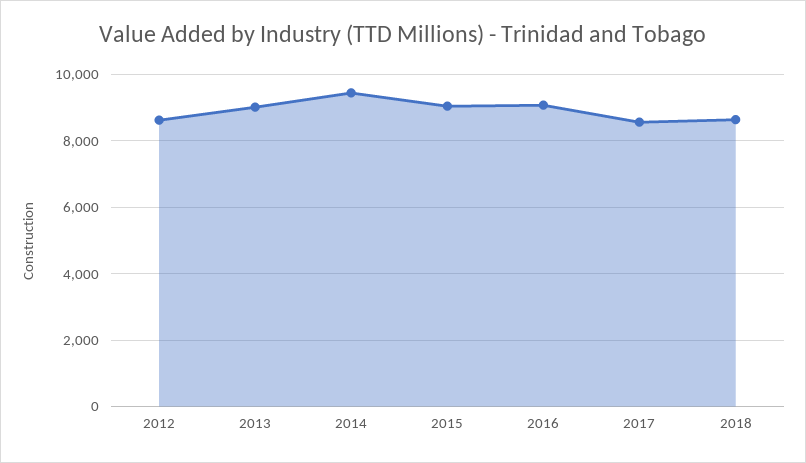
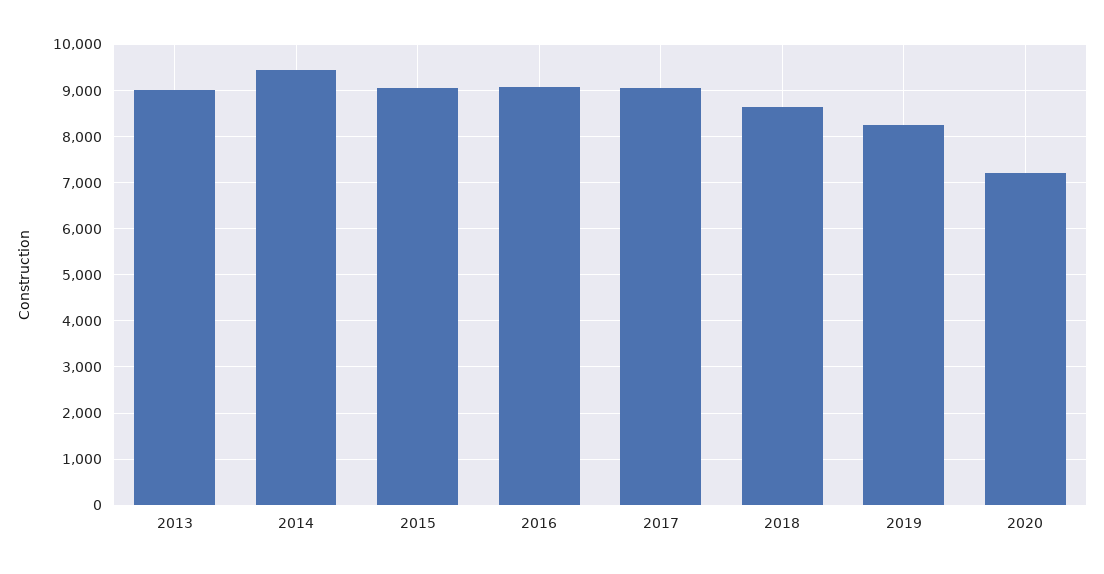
2012: 8600 -> none
2017: 8600 -> 9000
2019: none -> 8200
2020: none -> 7200

